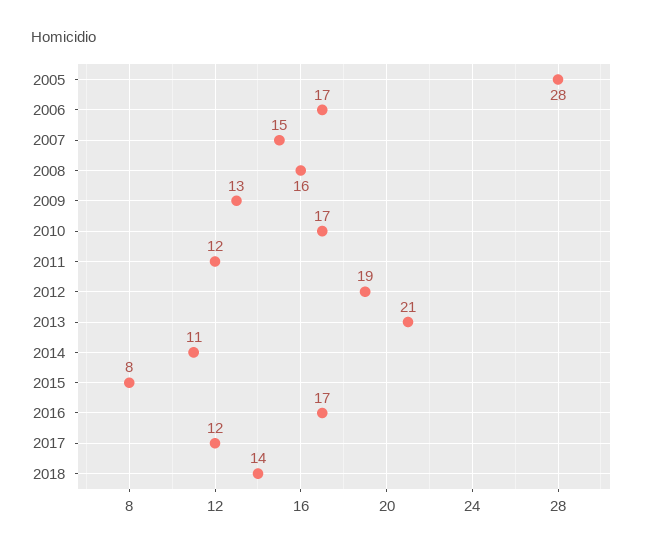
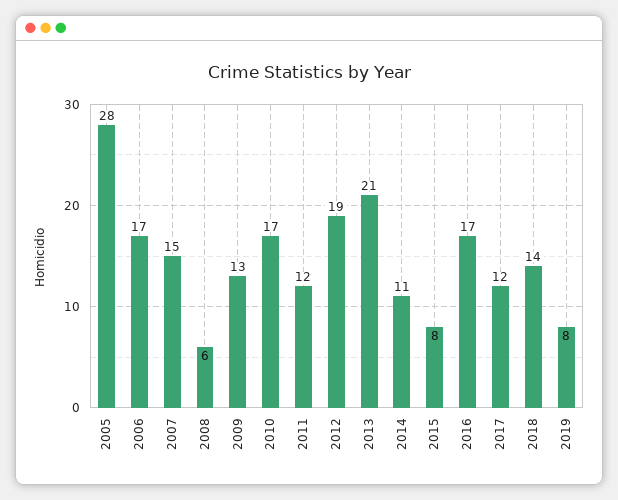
2008: 16 -> 6
2019: none -> 8

